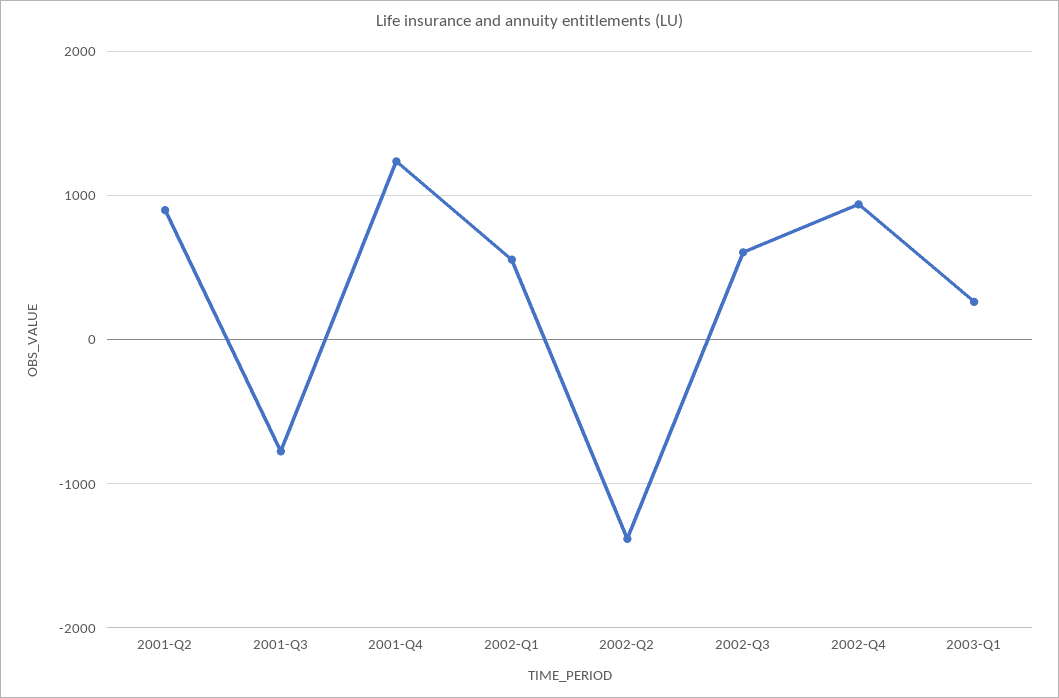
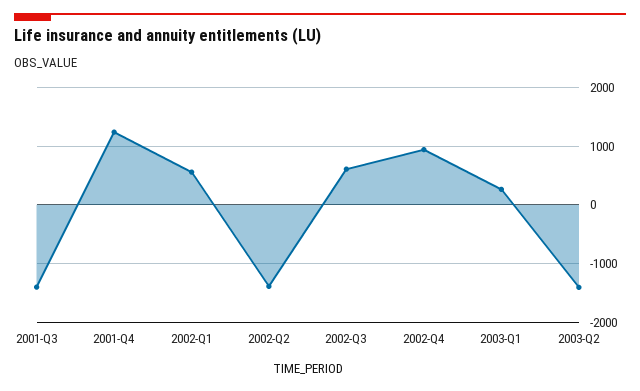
2001-Q2: 900 -> none
2001-Q3: -800 -> -1400
2003-Q2: none -> -1400

